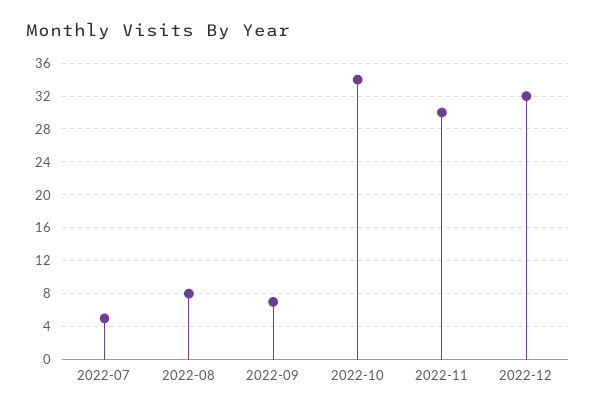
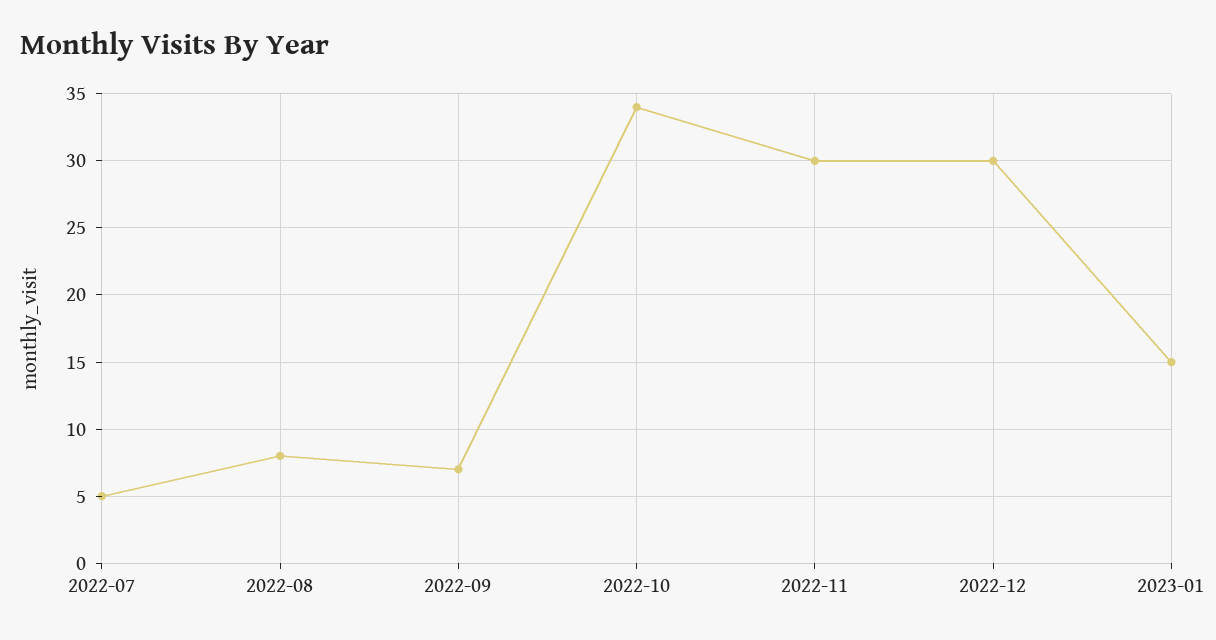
2022-12: 32 -> 30
2023-01: none -> 15

